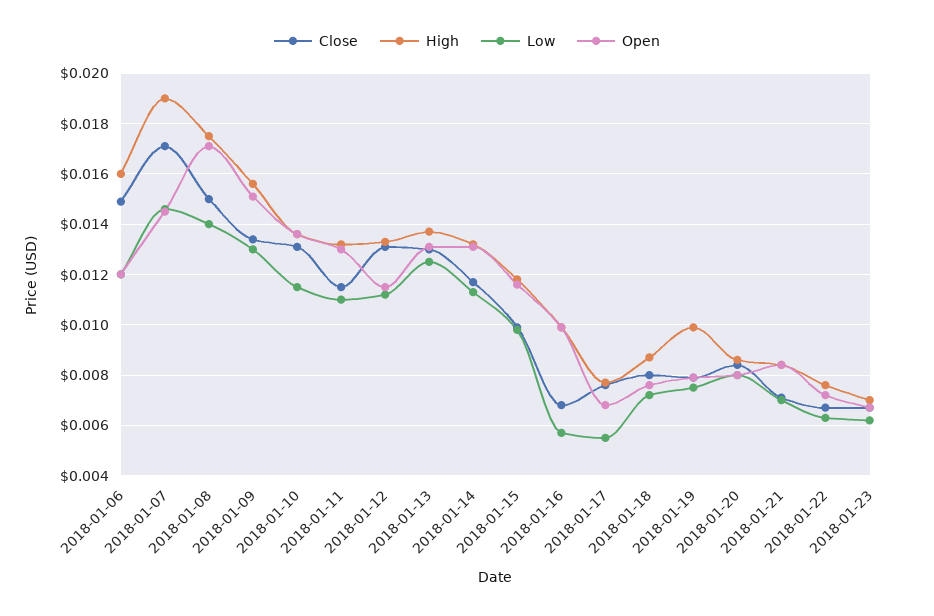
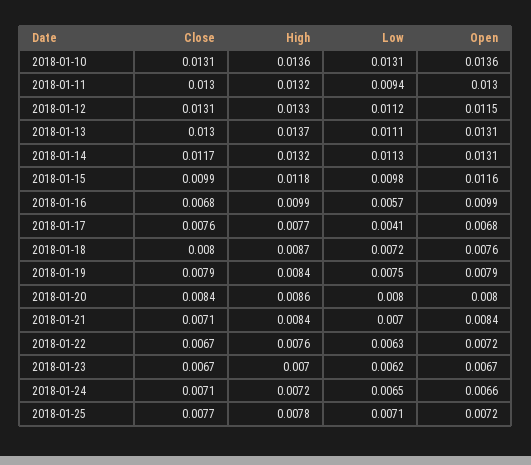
Close, 2018-01-06: 0.015 -> none
High, 2018-01-06: 0.016 -> none
Low, 2018-01-06: 0.012 -> none
Open, 2018-01-06: 0.012 -> none
Close, 2018-01-07: 0.017 -> none
High, 2018-01-07: 0.019 -> none
Low, 2018-01-07: 0.0145 -> none
Open, 2018-01-07: 0.0145 -> none
Close, 2018-01-08: 0.015 -> none
High, 2018-01-08: 0.0175 -> none
Low, 2018-01-08: 0.014 -> none
Open, 2018-01-08: 0.017 -> none
Close, 2018-01-09: 0.0135 -> none
High, 2018-01-09: 0.0155 -> none
Low, 2018-01-09: 0.013 -> none
Open, 2018-01-09: 0.015 -> none
Low, 2018-01-10: 0.0115 -> 0.0131
Close, 2018-01-11: 0.0115 -> 0.013
Low, 2018-01-11: 0.011 -> 0.0094
Low, 2018-01-13: 0.0125 -> 0.0111
Low, 2018-01-17: 0.0055 -> 0.0041
High, 2018-01-19: 0.01 -> 0.0084
Close, 2018-01-24: none -> 0.0071
High, 2018-01-24: none -> 0.0072
Low, 2018-01-24: none -> 0.0065
Open, 2018-01-24: none -> 0.0066
Close, 2018-01-25: none -> 0.0077
High, 2018-01-25: none -> 0.0078
Low, 2018-01-25: none -> 0.0071
Open, 2018-01-25: none -> 0.0072

